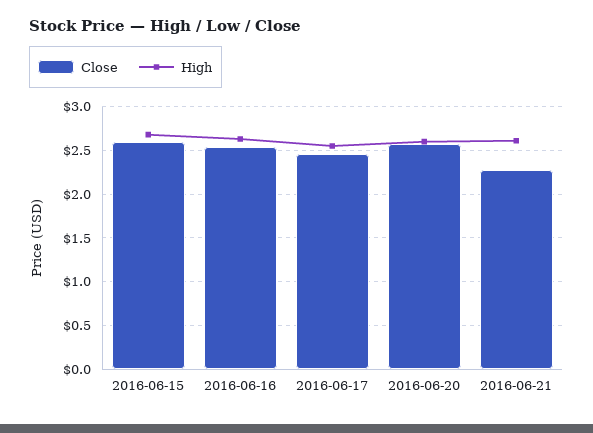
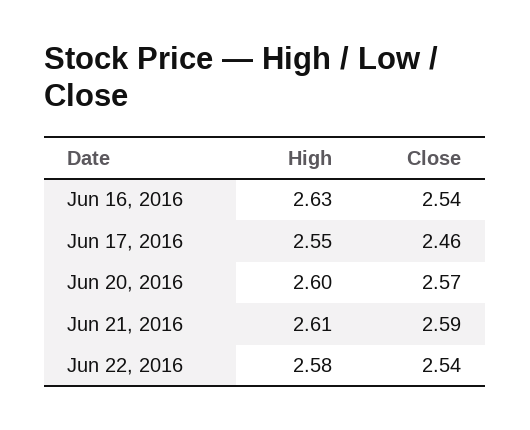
Close, 2016-06-15: 2.6 -> none
High, 2016-06-15: 2.7 -> none
Close, 2016-06-21: 2.3 -> 2.59
High, Jun 22, 2016: none -> 2.58
Close, Jun 22, 2016: none -> 2.54

